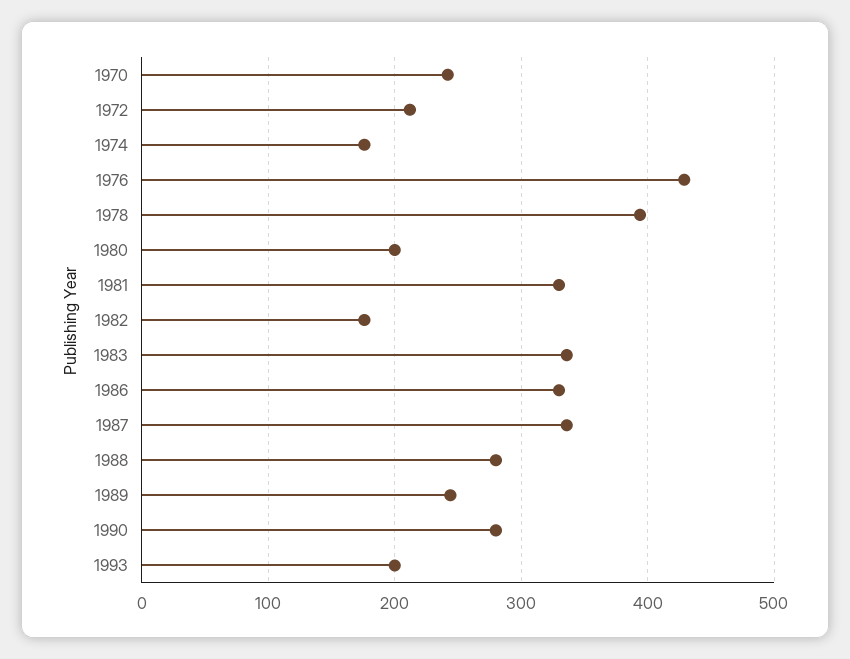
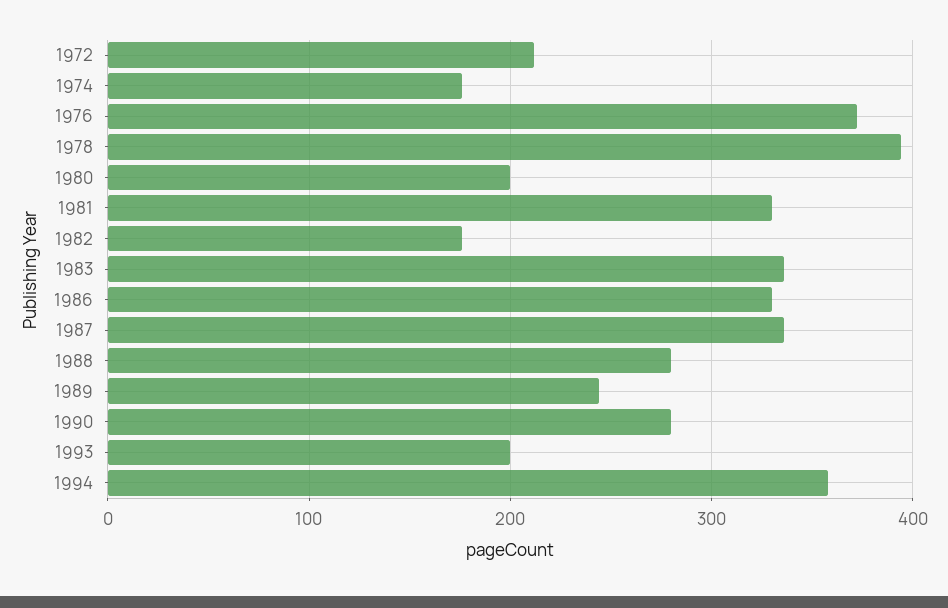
1970: 240 -> none
1976: 430 -> 370
1994: none -> 360

